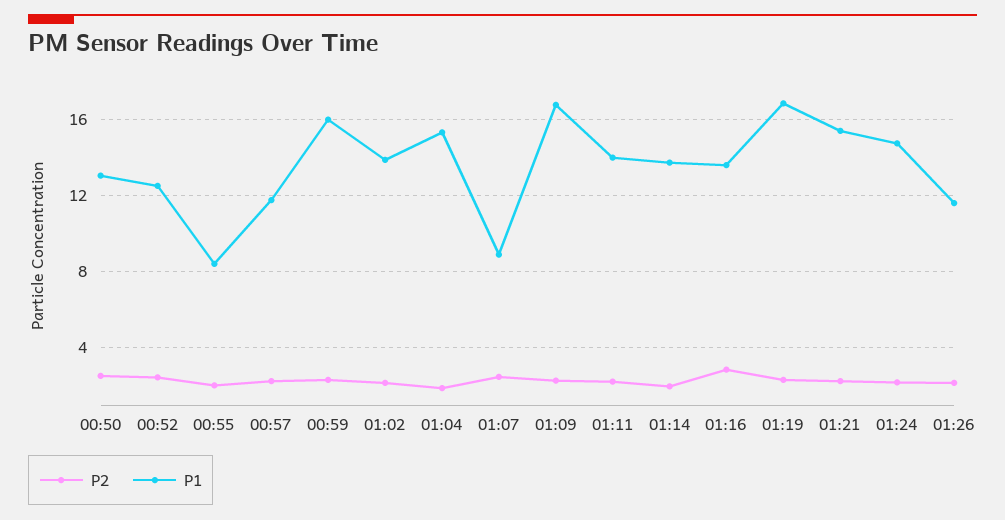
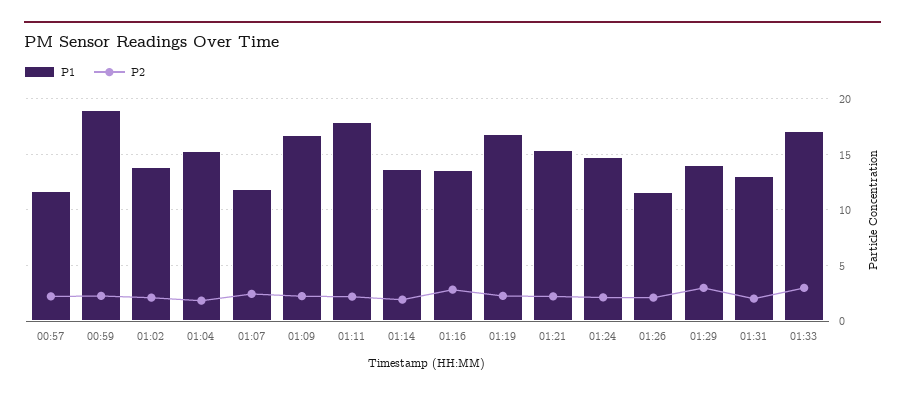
P2, 00:50: 2.5 -> none
P1, 00:50: 13 -> none
P2, 00:52: 2.5 -> none
P1, 00:52: 12.5 -> none
P2, 00:55: 2 -> none
P1, 00:55: 8.5 -> none
P1, 00:59: 16 -> 19
P1, 01:07: 9 -> 12
P1, 01:11: 14 -> 18
P1, 01:29: none -> 14
P2, 01:29: none -> 3
P1, 01:31: none -> 13
P2, 01:31: none -> 2
P1, 01:33: none -> 17
P2, 01:33: none -> 3

